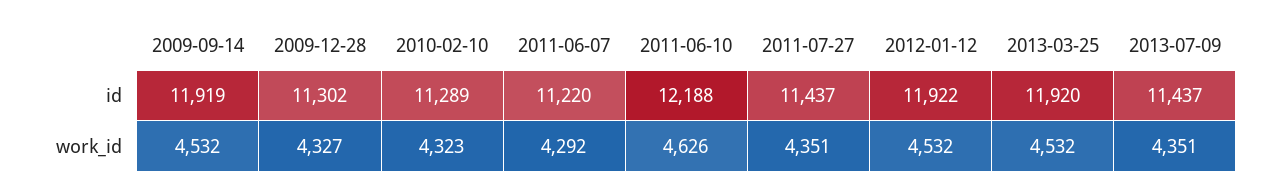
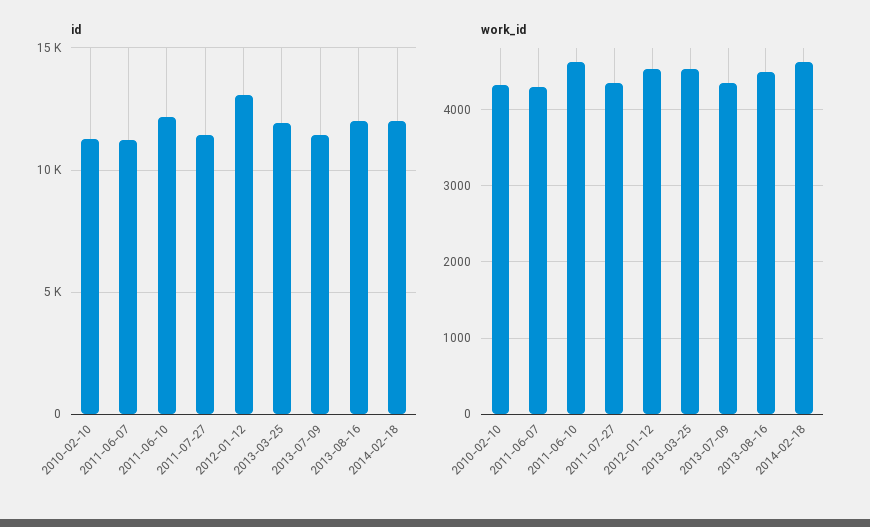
id, 2009-09-14: 11919 -> none
id, 2009-12-28: 11302 -> none
id, 2012-01-12: 11922 -> 13000
work_id, 2009-09-14: 4532 -> none
work_id, 2009-12-28: 4327 -> none
id, 2013-08-16: none -> 12000
id, 2014-02-18: none -> 12000
work_id, 2013-08-16: none -> 4500
work_id, 2014-02-18: none -> 4600

